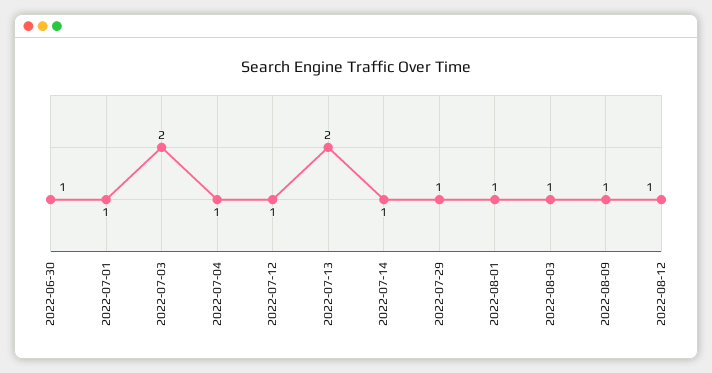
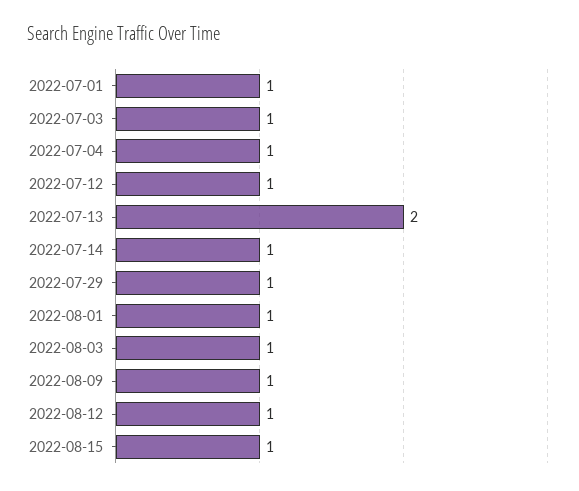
2022-06-30: 1 -> none
2022-07-03: 2 -> 1
2022-08-15: none -> 1

